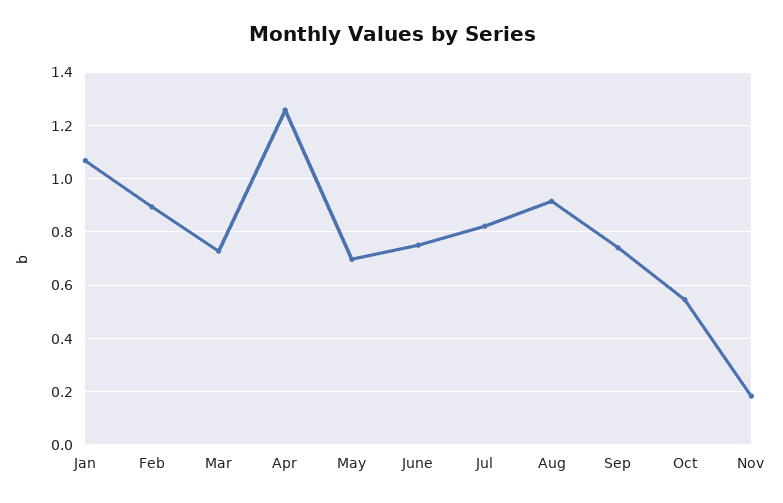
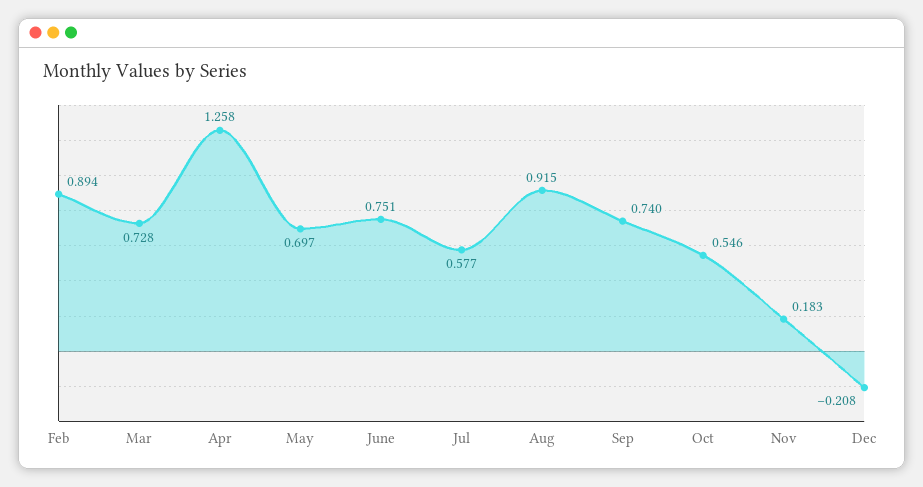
Jan: 1.075 -> none
Jul: 0.825 -> 0.577
Dec: none -> -0.208

